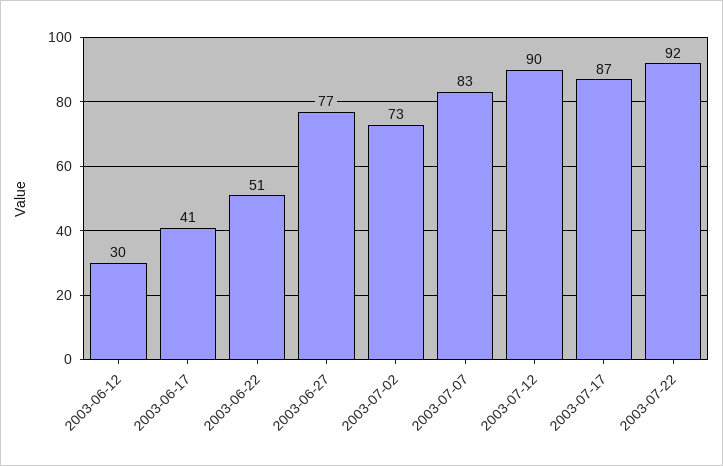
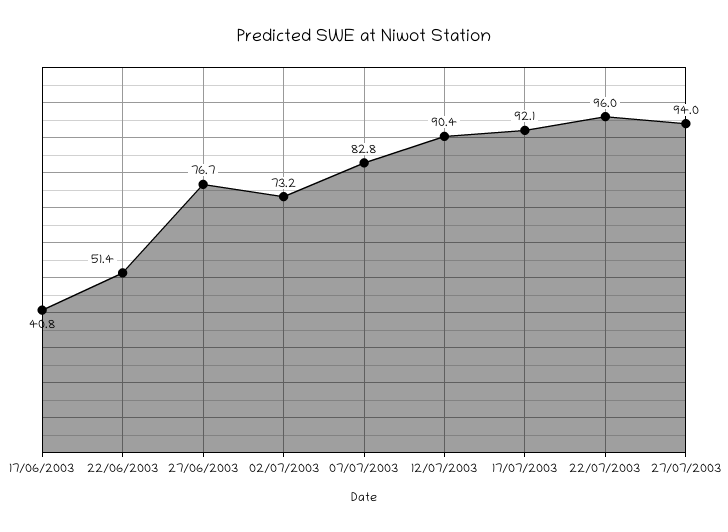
2003-06-12: 30 -> none
2003-07-17: 87 -> 92.1
2003-07-22: 92 -> 96
27/07/2003: none -> 94

